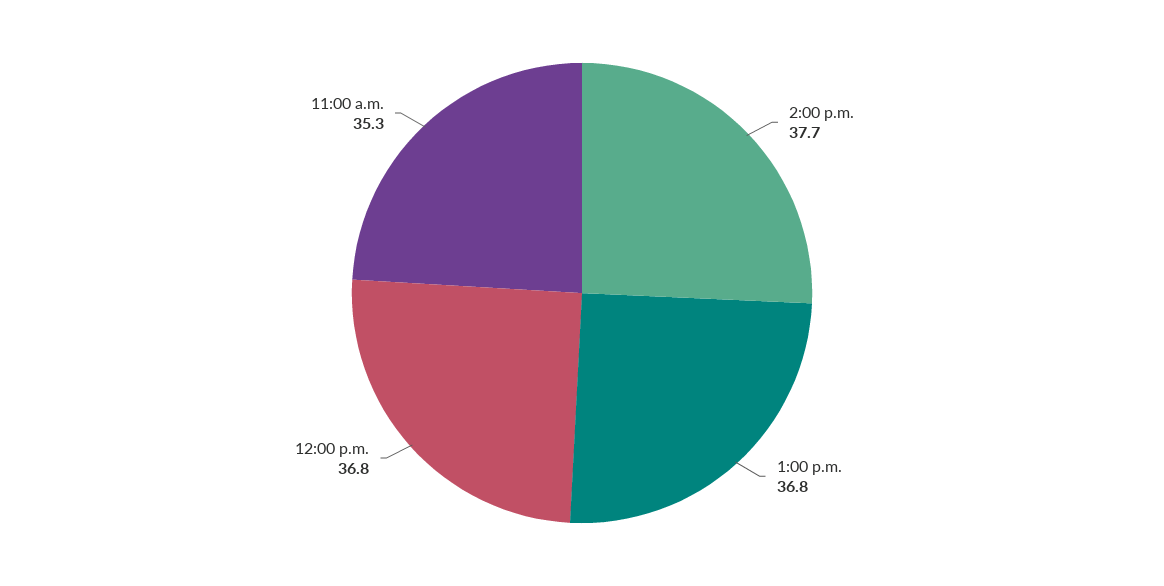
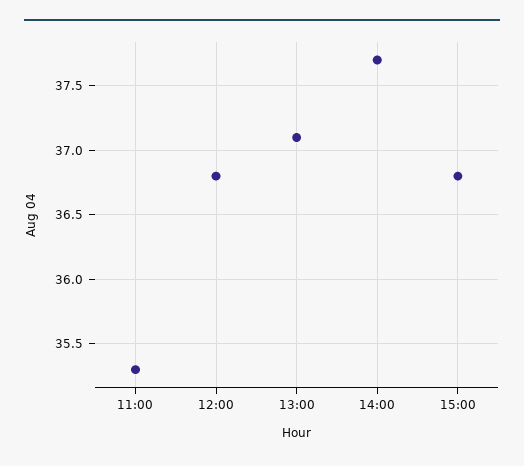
1:00 p.m.: 36.8 -> 37.1
15:00: none -> 36.8

